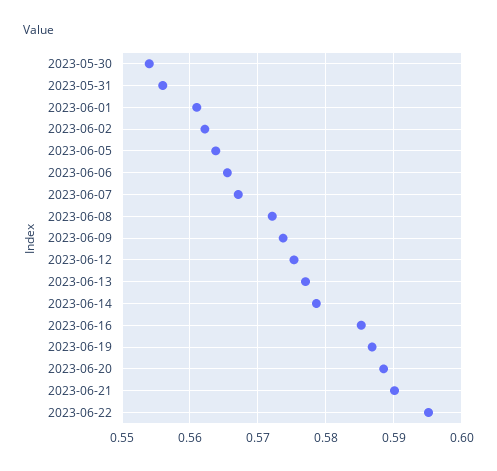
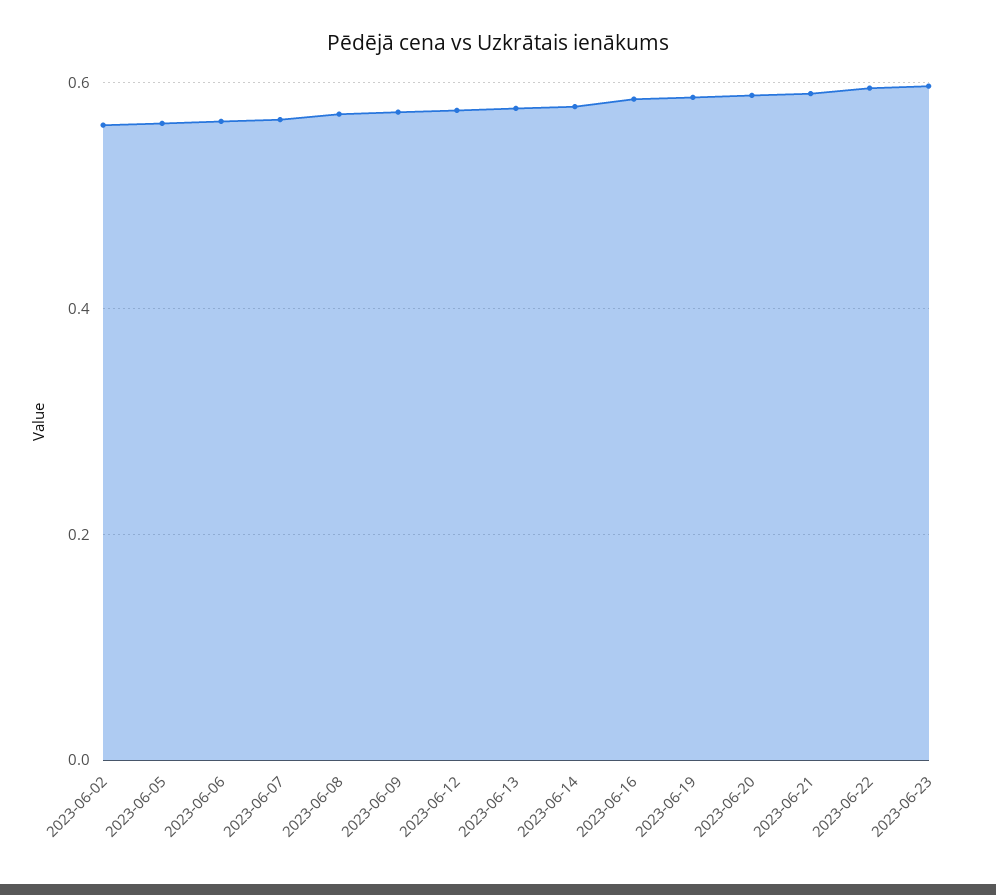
2023-05-30: 0.554 -> none
2023-05-31: 0.556 -> none
2023-06-01: 0.561 -> none
2023-06-23: none -> 0.6

